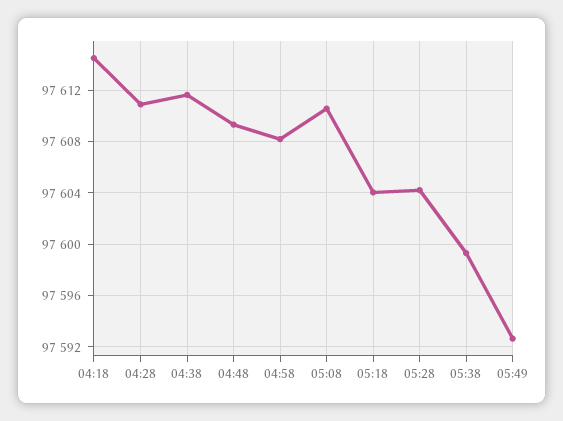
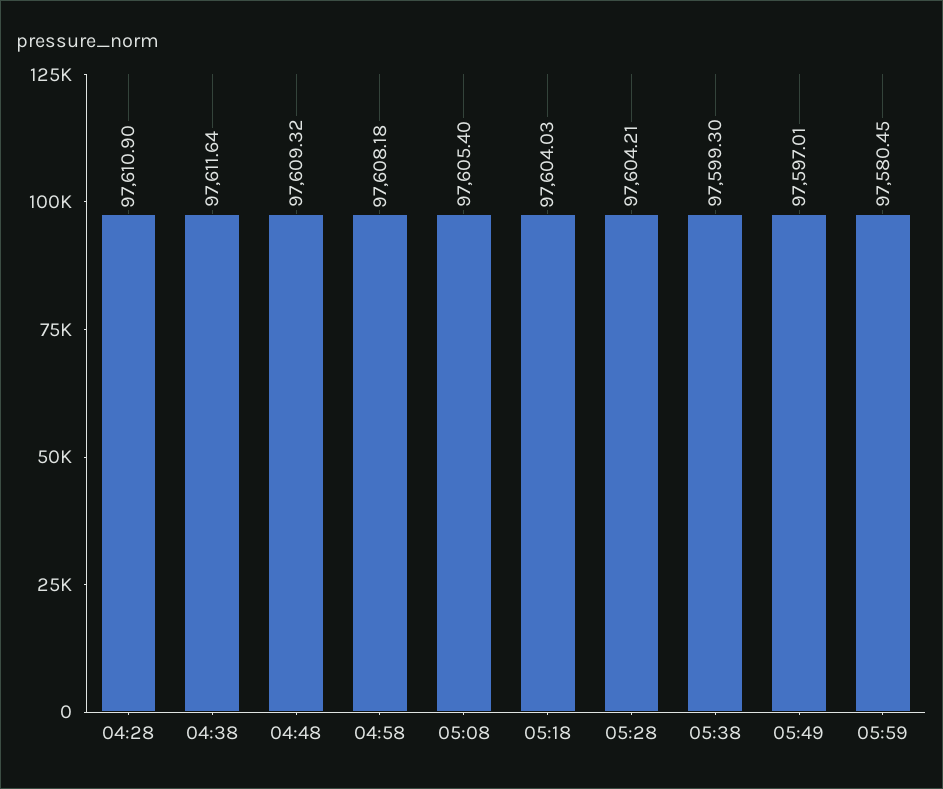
04:18: 97614.5 -> none
05:08: 97610.5 -> 97605.4
05:49: 97592.5 -> 97597.01
05:59: none -> 97580.45

